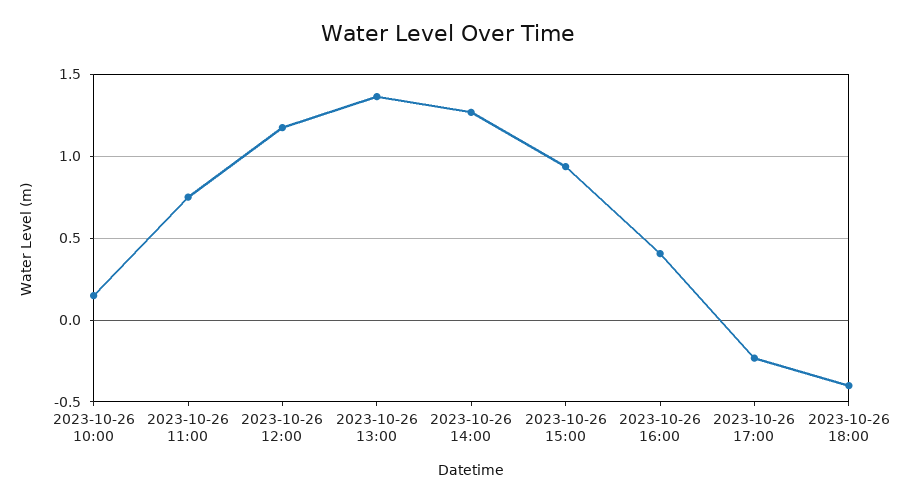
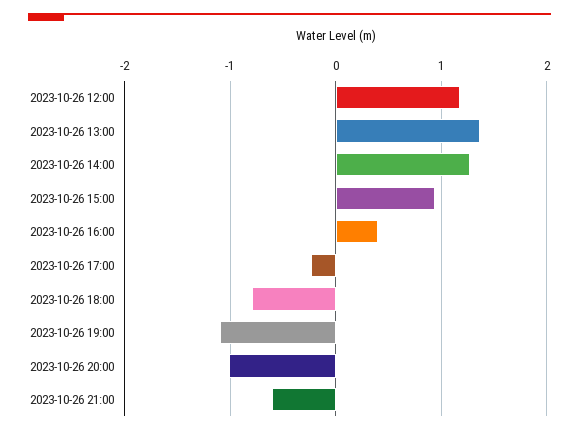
2023-10-26 10:00: 0.15 -> none
2023-10-26 11:00: 0.75 -> none
2023-10-26 18:00: -0.4 -> -0.8
2023-10-26 19:00: none -> -1.1
2023-10-26 20:00: none -> -1
2023-10-26 21:00: none -> -0.6

